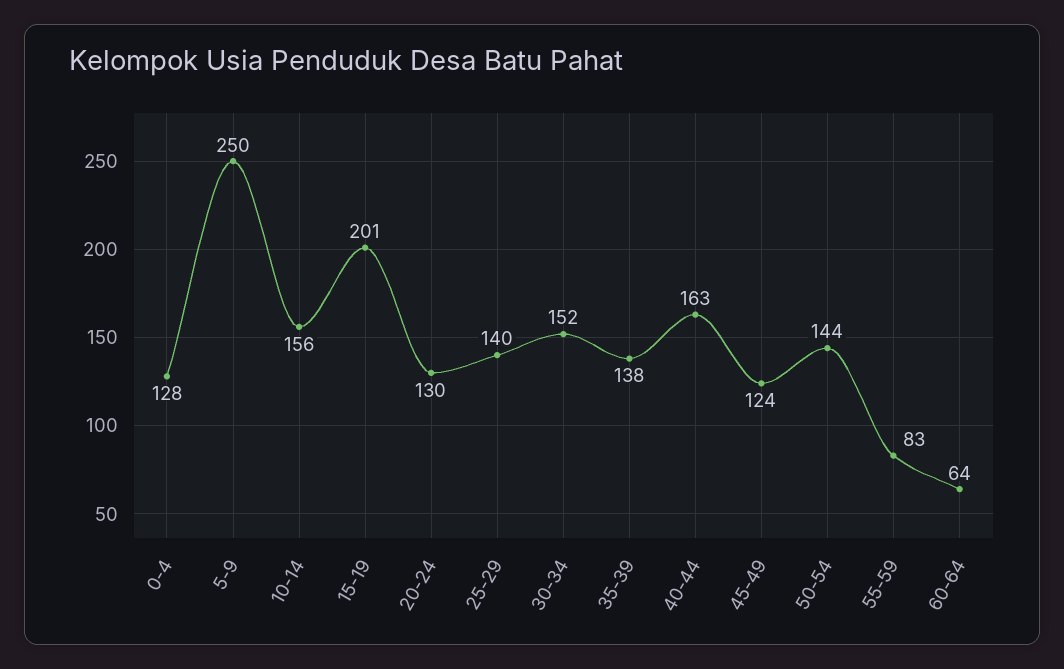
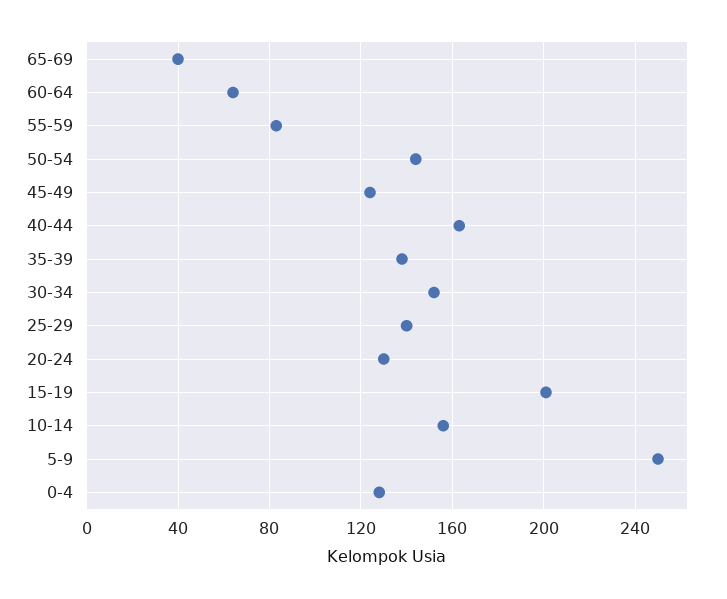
65-69: none -> 40

